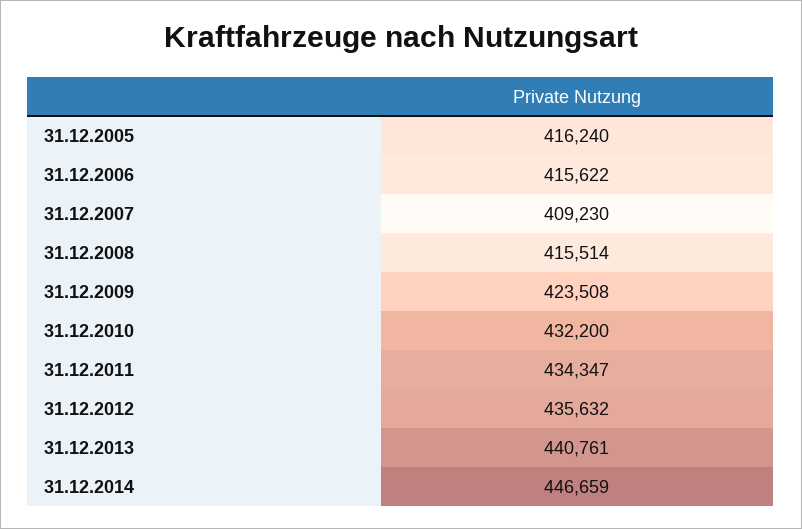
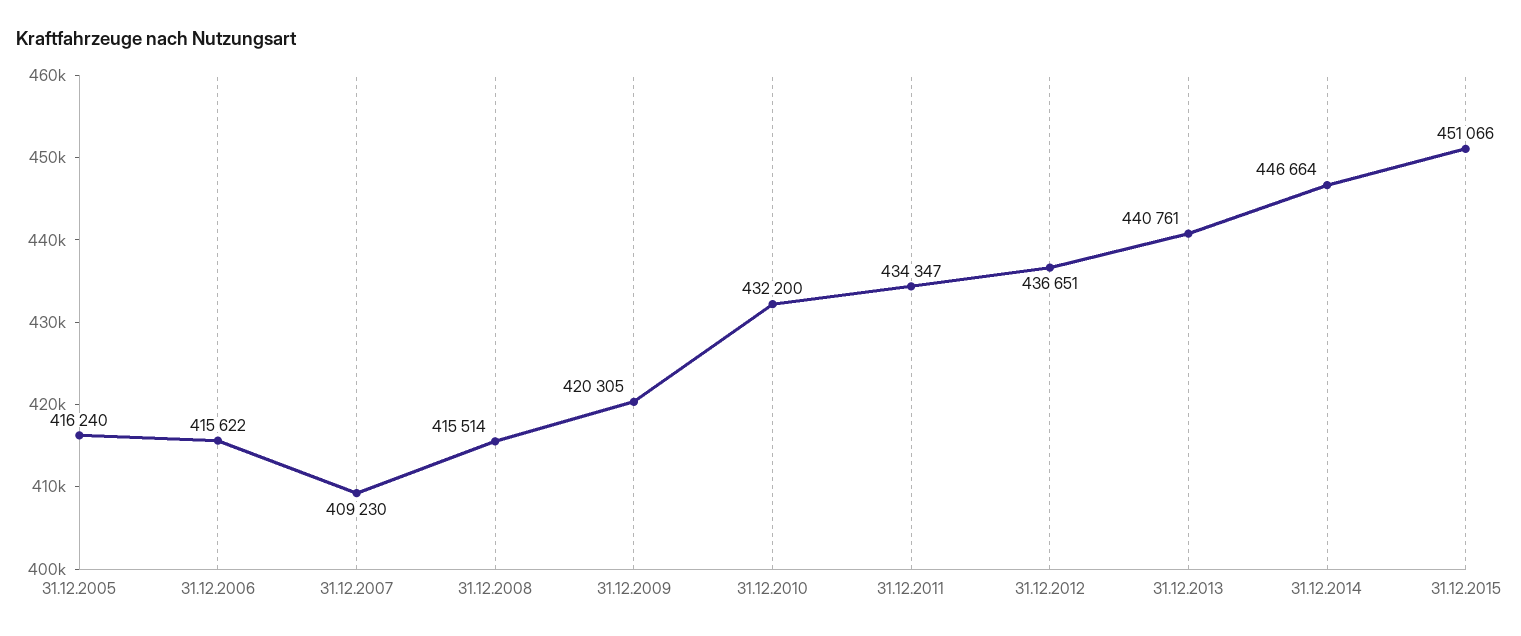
31.12.2009: 423508 -> 420305
31.12.2012: 435632 -> 436651
31.12.2014: 446659 -> 446664
31.12.2015: none -> 451066

